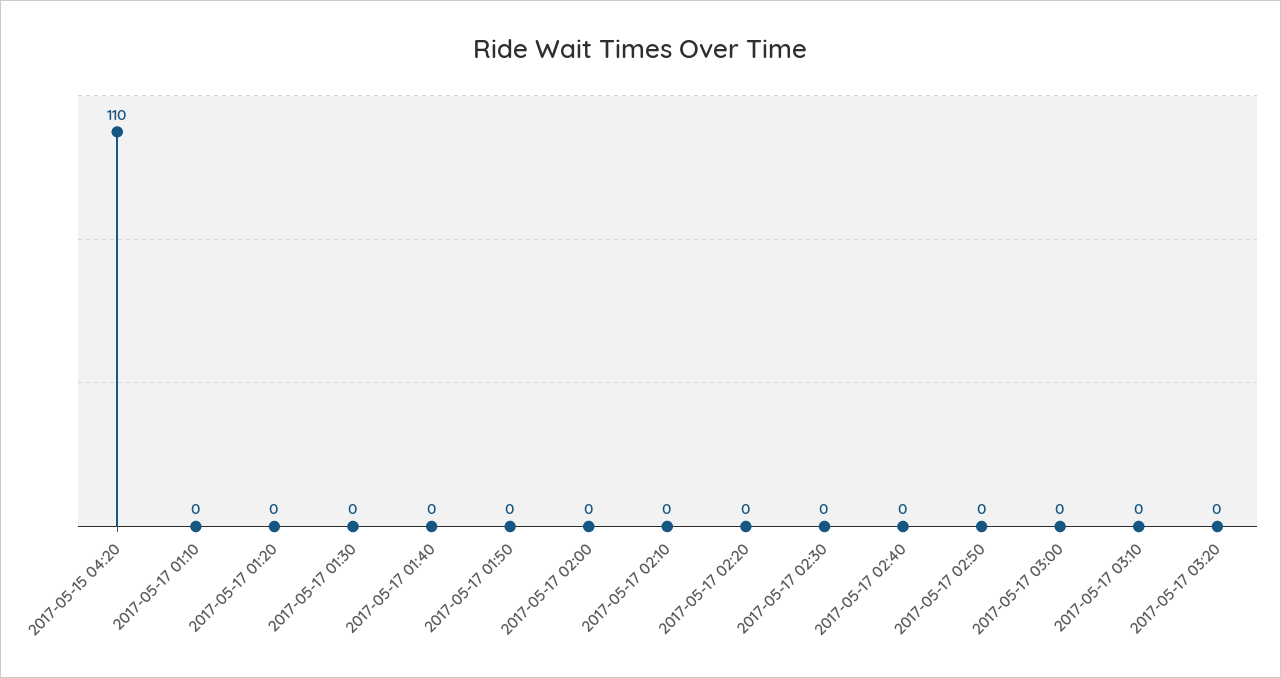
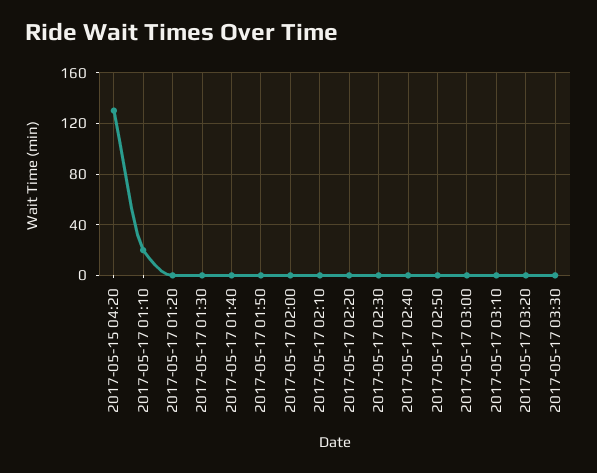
2017-05-15 04:20: 110 -> 130
2017-05-17 01:10: 0 -> 20
2017-05-17 03:30: none -> 0

